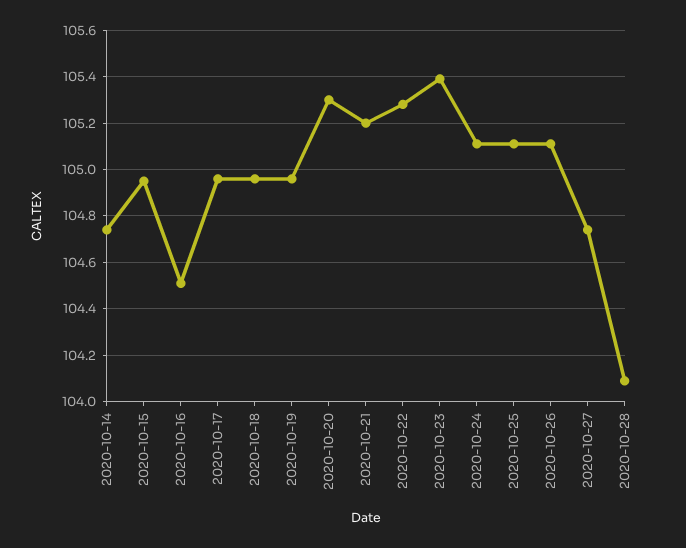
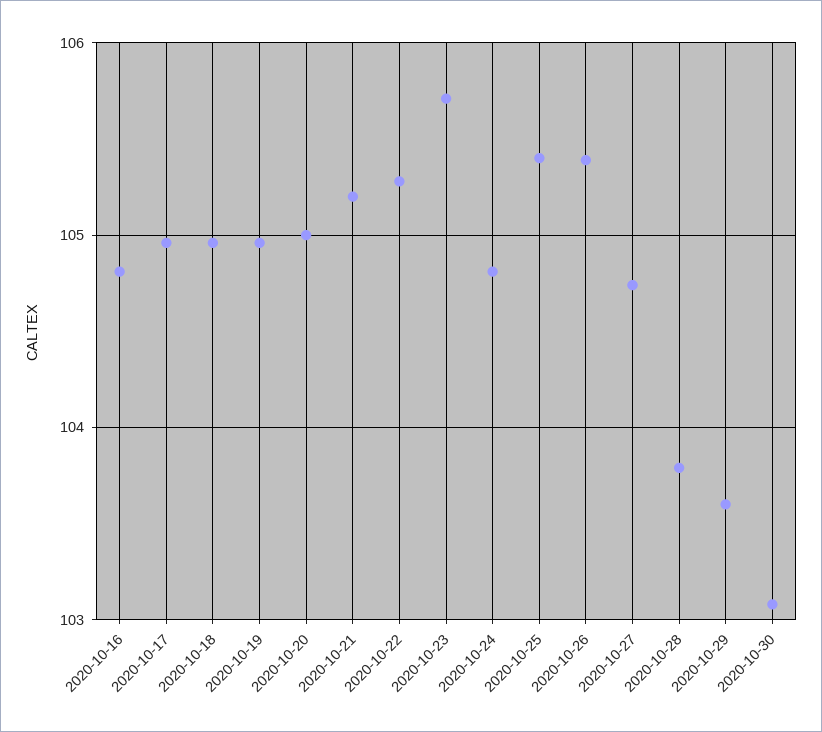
2020-10-14: 104.75 -> none
2020-10-15: 104.95 -> none
2020-10-16: 104.5 -> 104.8
2020-10-20: 105.3 -> 105
2020-10-23: 105.4 -> 105.7
2020-10-24: 105.1 -> 104.8
2020-10-25: 105.1 -> 105.4
2020-10-26: 105.1 -> 105.4
2020-10-28: 104.1 -> 103.8
2020-10-29: none -> 103.6
2020-10-30: none -> 103.1

